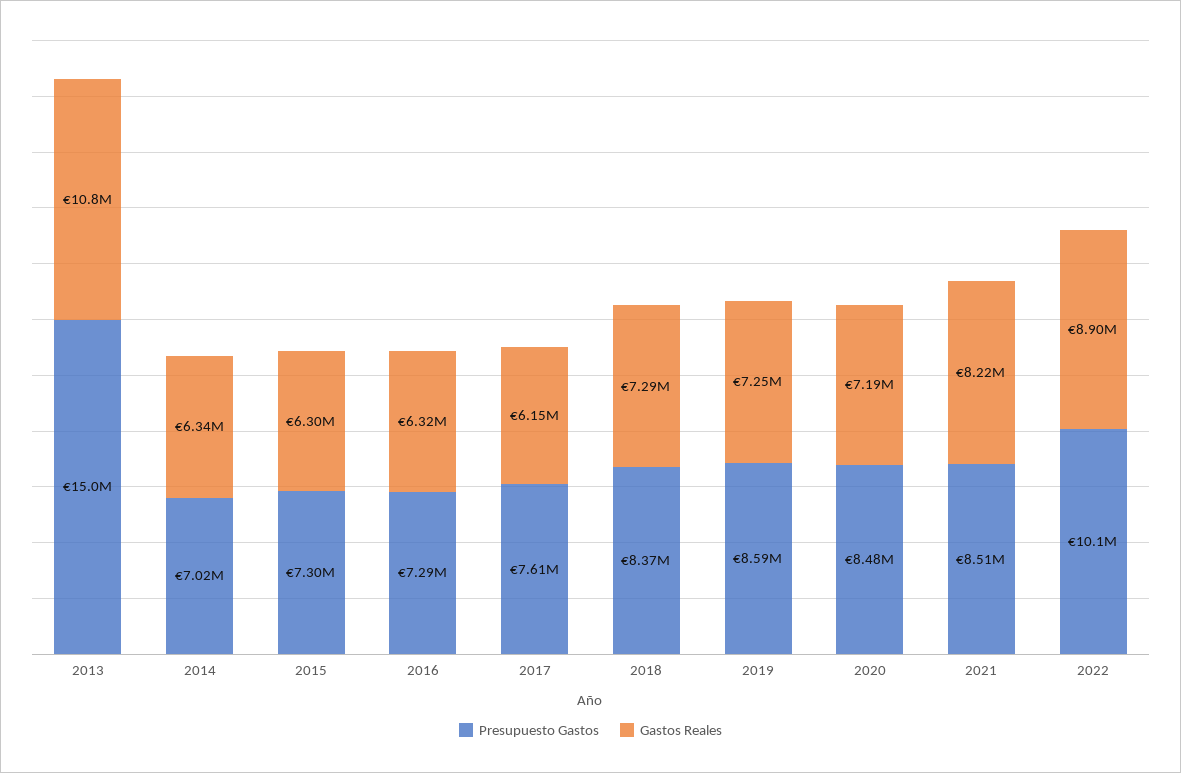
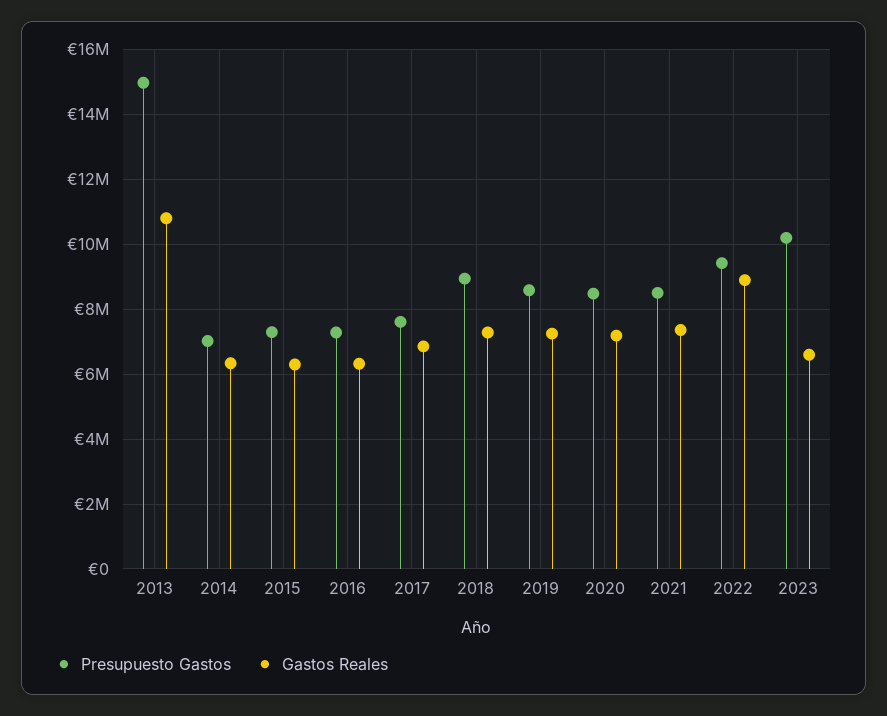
Gastos Reales, 2017: 6150000 -> 6800000
Presupuesto Gastos, 2018: 8370000 -> 9000000
Gastos Reales, 2021: 8220000 -> 7400000
Presupuesto Gastos, 2022: 10100000 -> 9400000
Presupuesto Gastos, 2023: none -> 10200000
Gastos Reales, 2023: none -> 6600000

